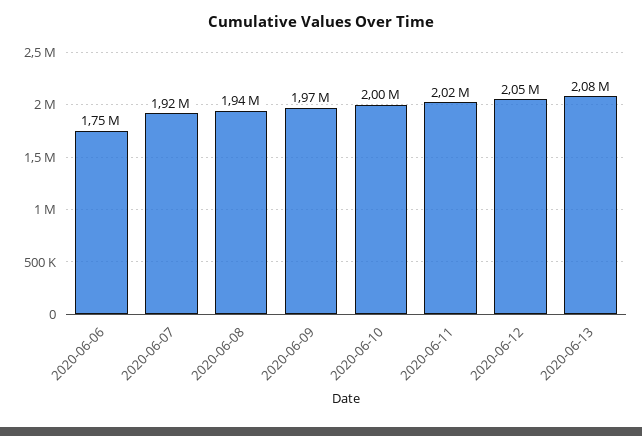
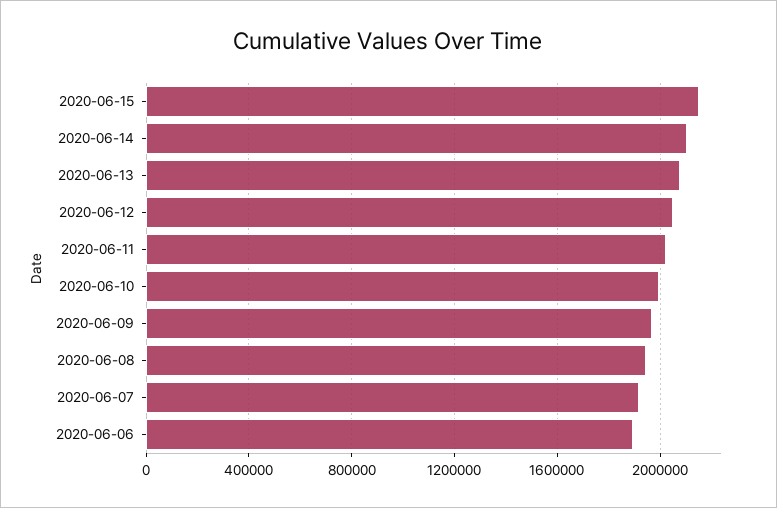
2020-06-06: 1750000 -> 1900000
2020-06-15: none -> 2150000
2020-06-14: none -> 2100000

